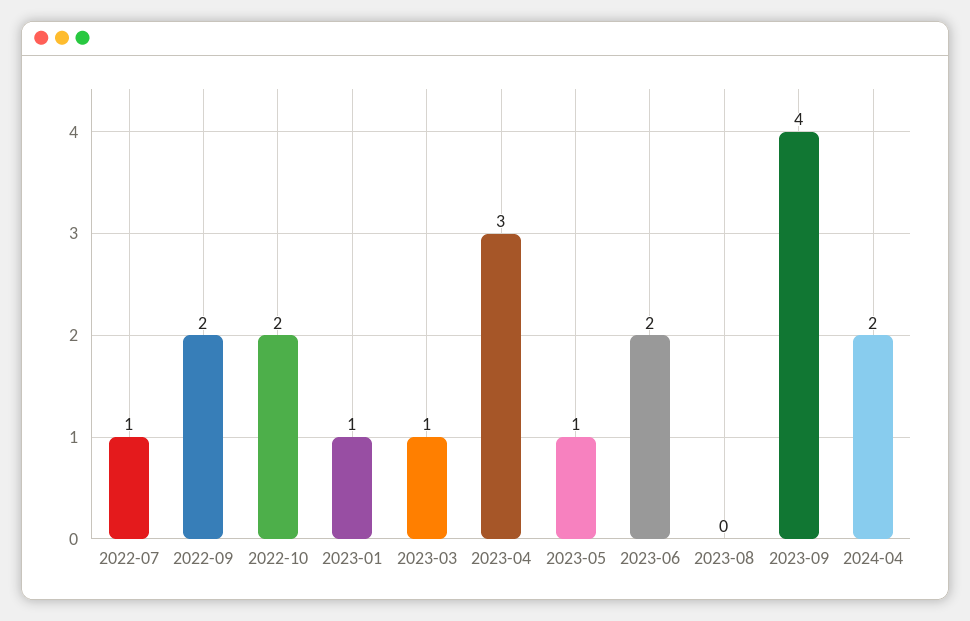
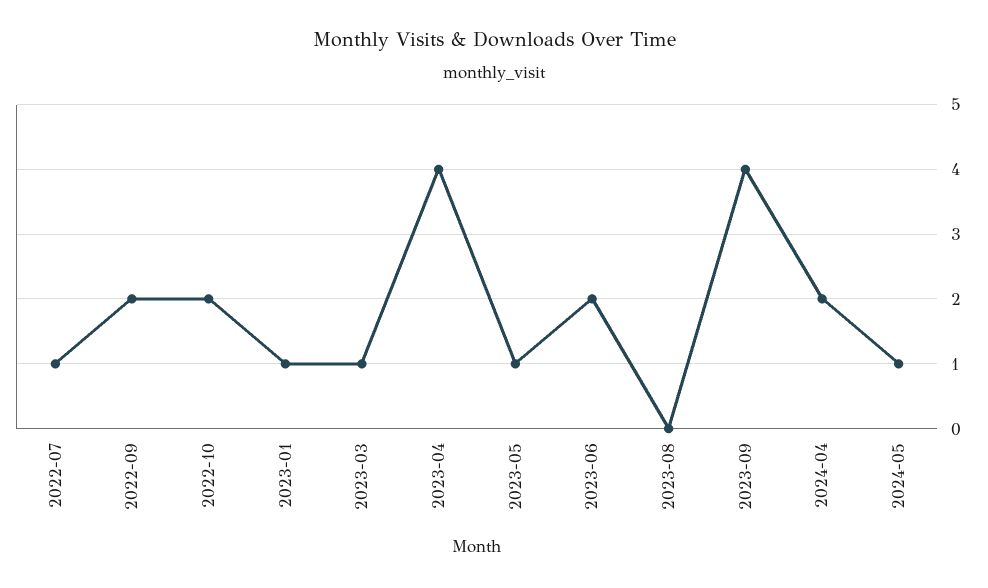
2023-04: 3 -> 4
2024-05: none -> 1

